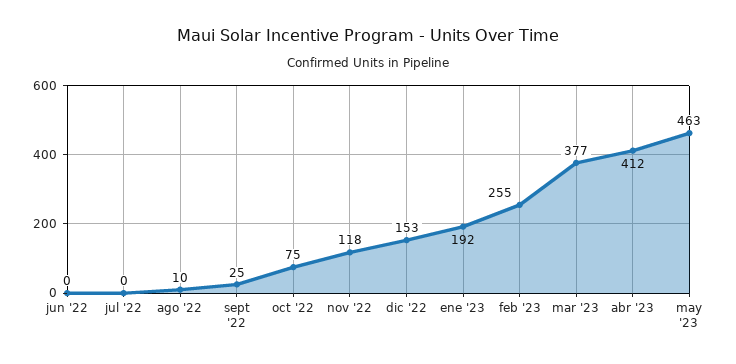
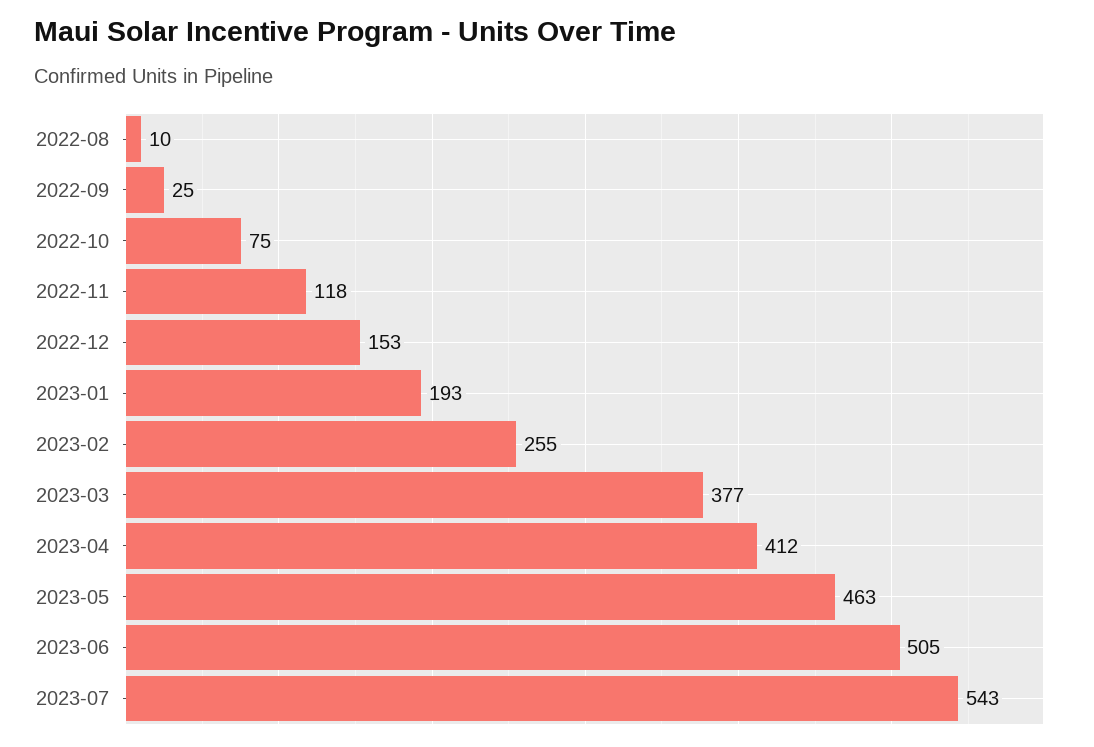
jun '22: 0 -> none
jul '22: 0 -> none
ene '23: 192 -> 193
2023-06: none -> 505
2023-07: none -> 543

